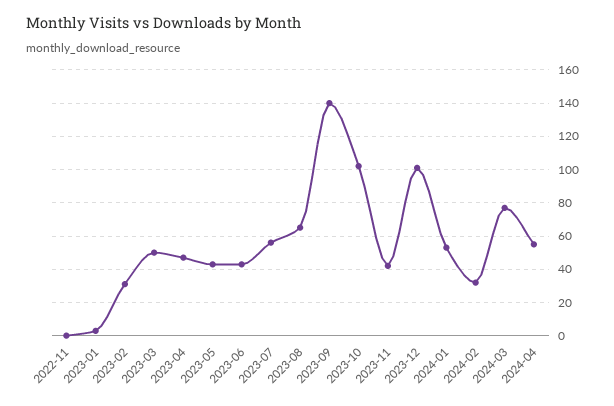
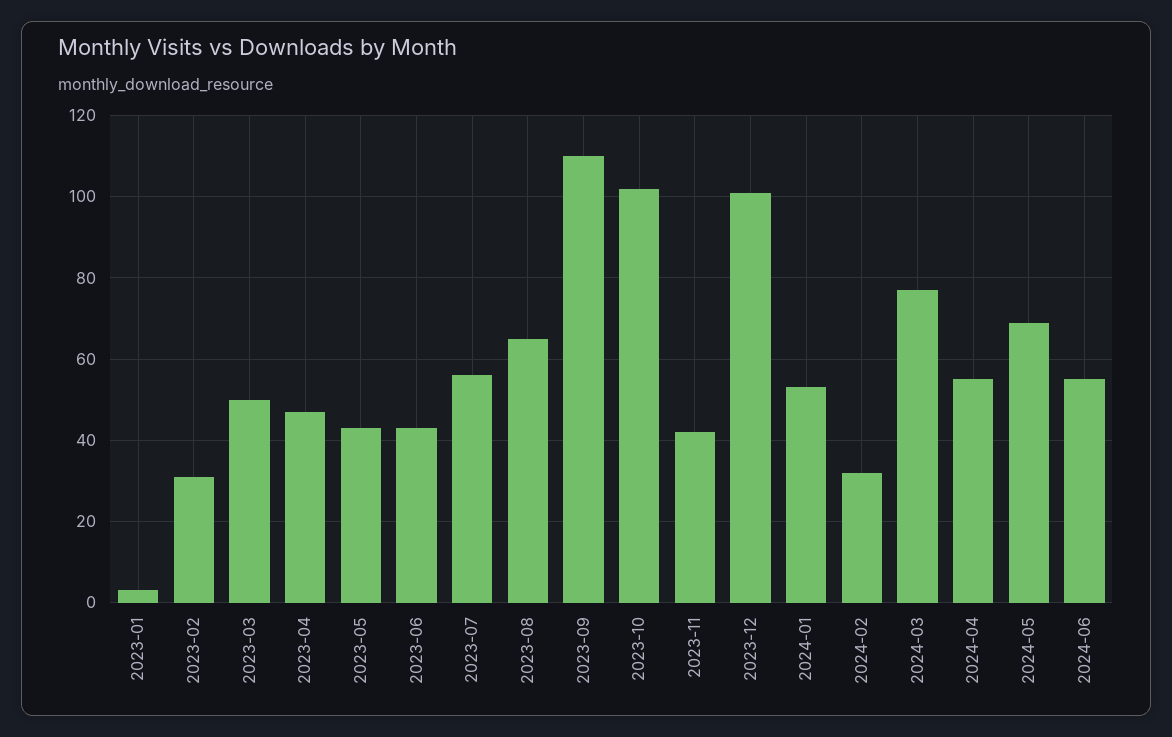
2022-11: 0 -> none
2023-09: 140 -> 110
2024-05: none -> 70
2024-06: none -> 55

